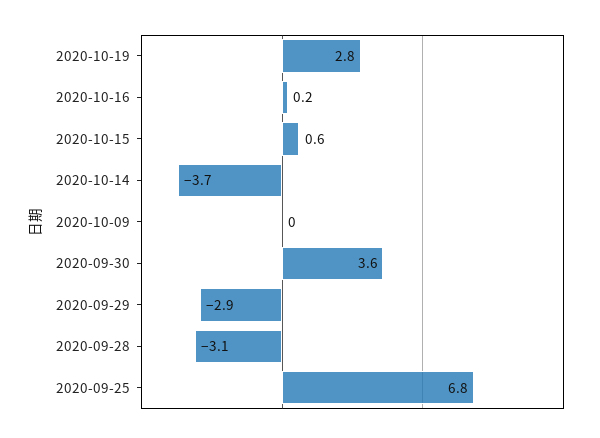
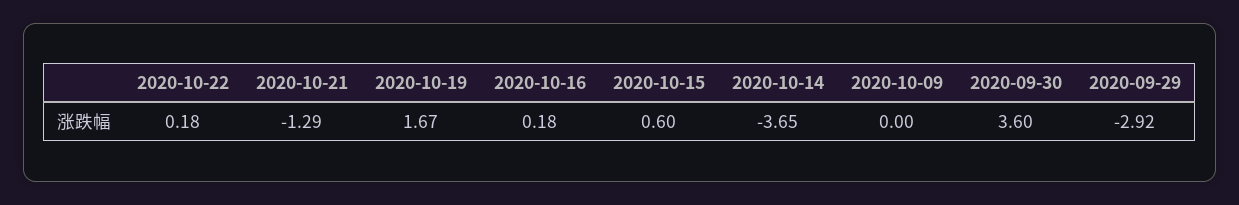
2020-10-19: 2.8 -> 1.67
2020-09-28: -3.1 -> none
2020-09-25: 6.8 -> none
2020-10-22: none -> 0.18
2020-10-21: none -> -1.29

